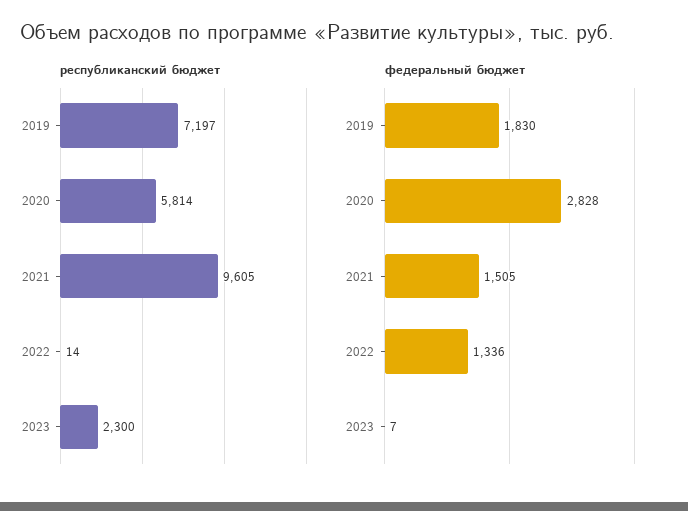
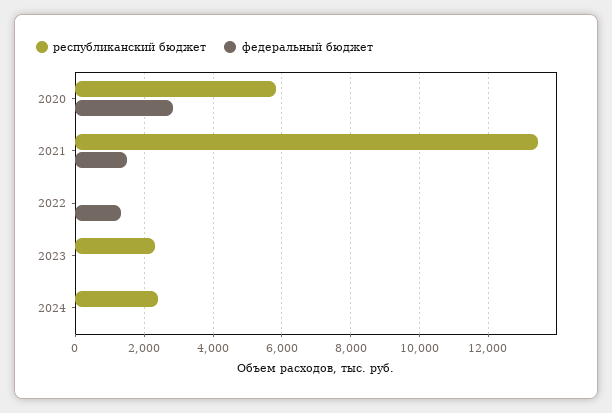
республиканский бюджет, 2019: 7197 -> none
республиканский бюджет, 2021: 9605 -> 13400
федеральный бюджет, 2019: 1830 -> none
республиканский бюджет, 2024: none -> 2400
федеральный бюджет, 2024: none -> 0

